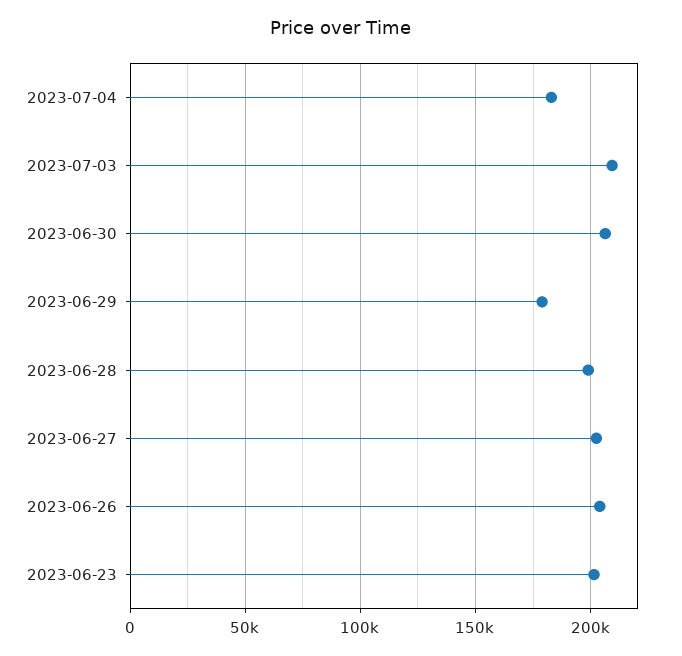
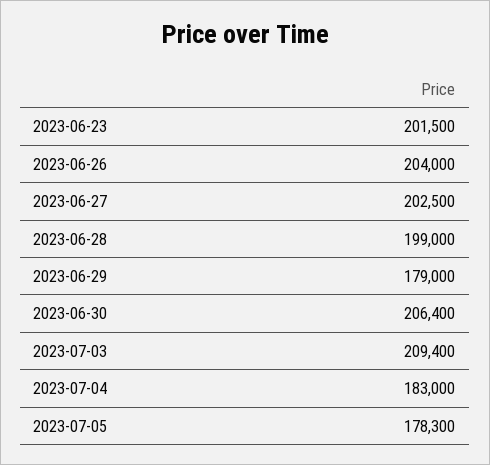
2023-07-05: none -> 178300

